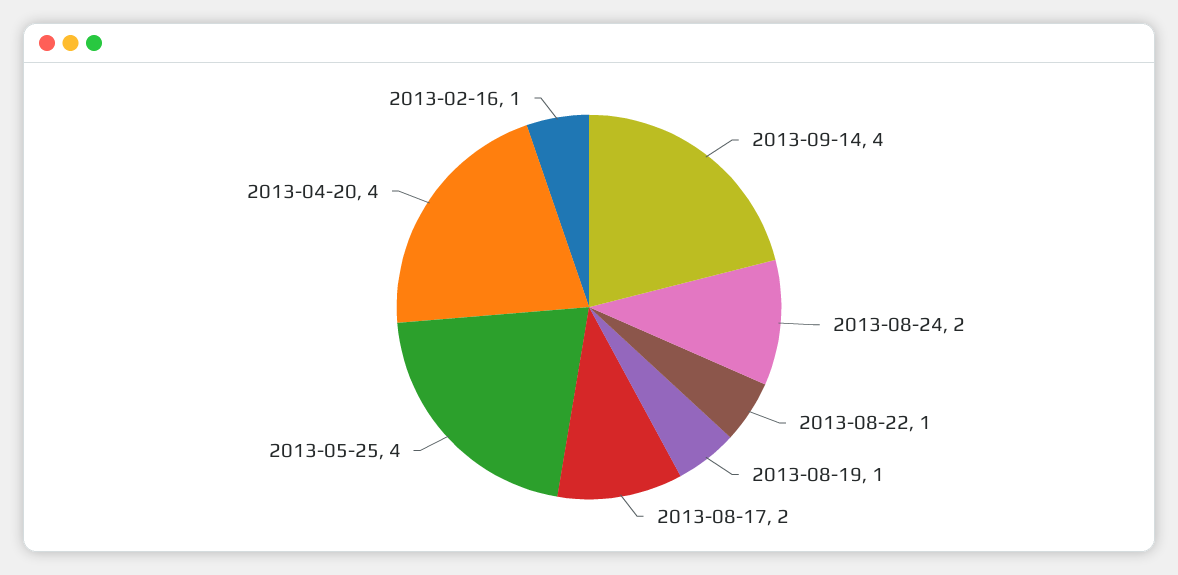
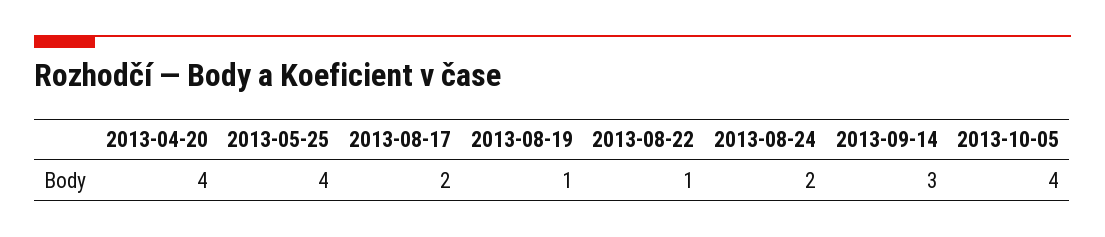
2013-09-14: 4 -> 3
2013-02-16: 1 -> none
2013-10-05: none -> 4

